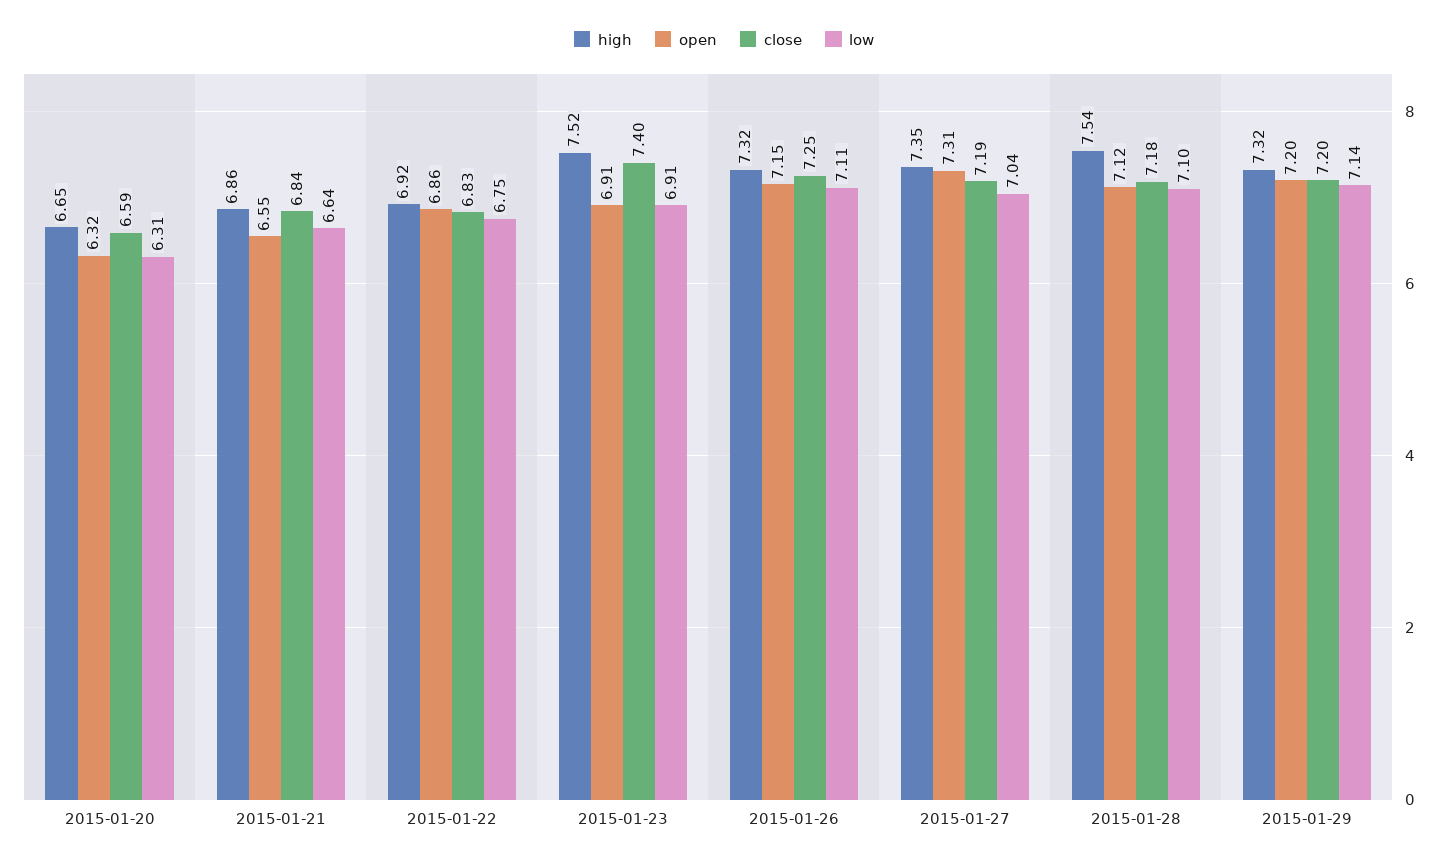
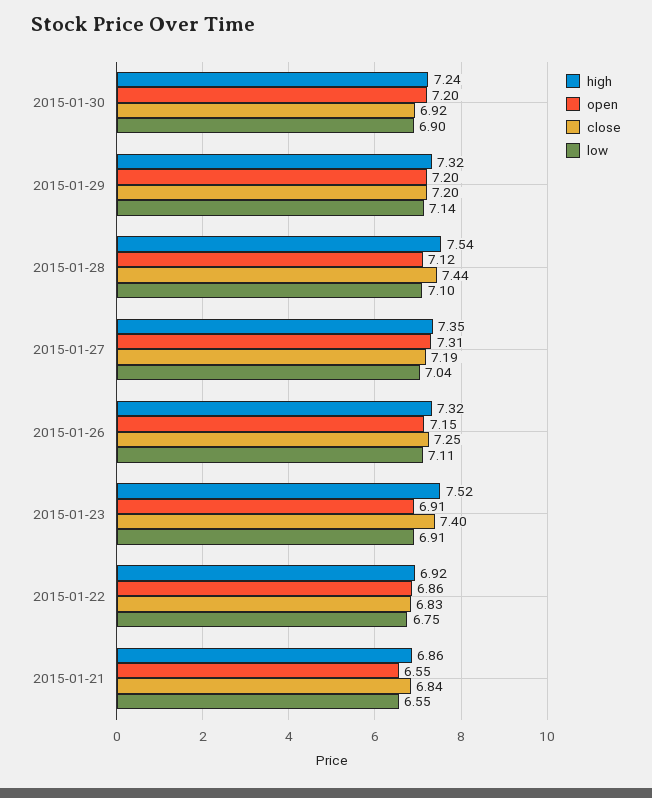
high, 2015-01-20: 6.65 -> none
open, 2015-01-20: 6.32 -> none
close, 2015-01-20: 6.59 -> none
low, 2015-01-20: 6.31 -> none
low, 2015-01-21: 6.64 -> 6.55
close, 2015-01-28: 7.18 -> 7.44
high, 2015-01-30: none -> 7.24
open, 2015-01-30: none -> 7.2
close, 2015-01-30: none -> 6.92
low, 2015-01-30: none -> 6.9

